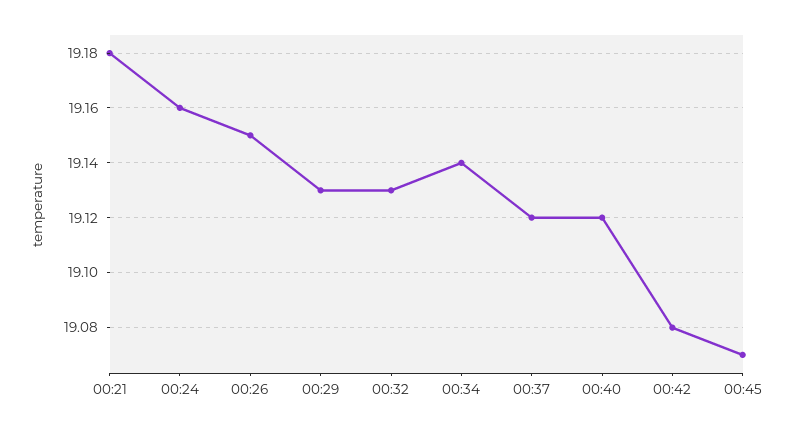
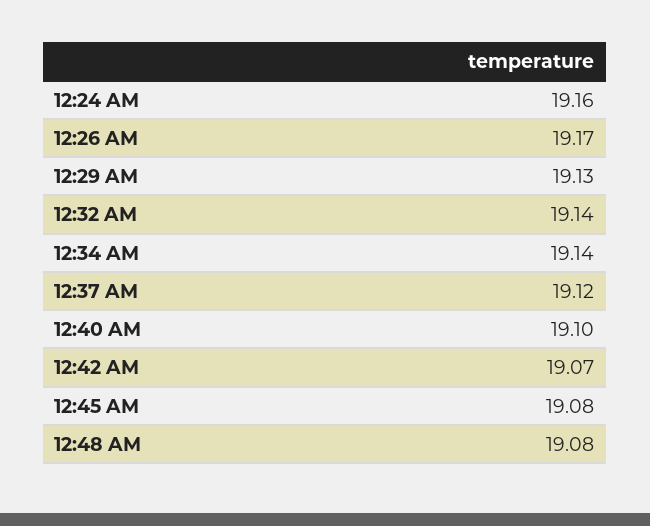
00:21: 19.18 -> none
00:26: 19.15 -> 19.17
00:32: 19.13 -> 19.14
00:40: 19.12 -> 19.1
00:42: 19.08 -> 19.07
00:45: 19.07 -> 19.08
12:48 AM: none -> 19.08

